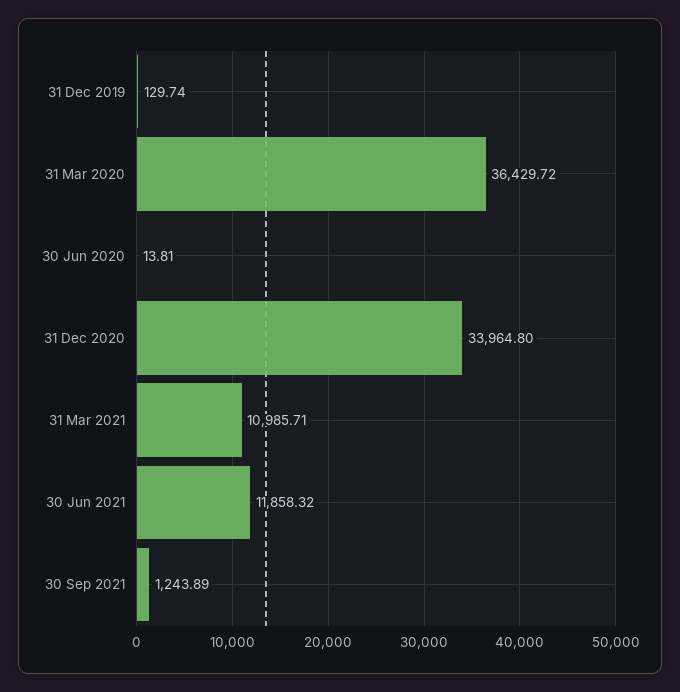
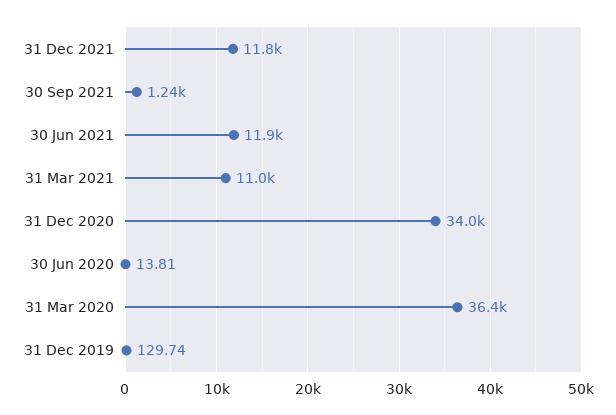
31 Dec 2021: none -> 11800

